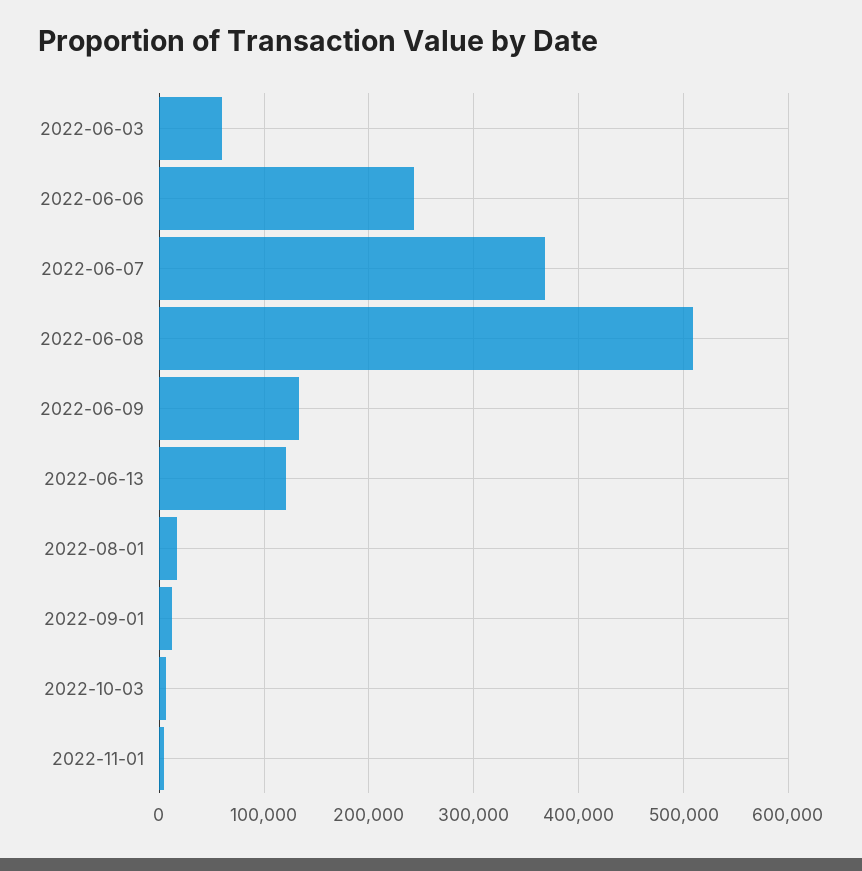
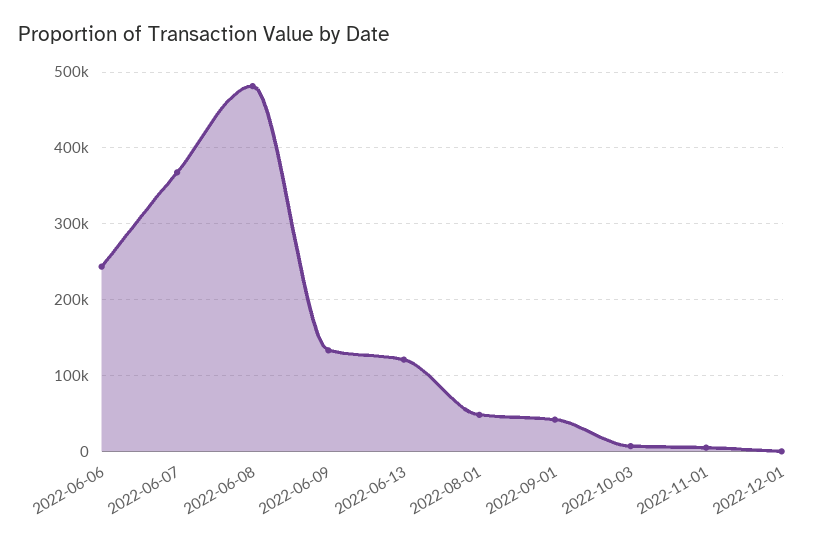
2022-06-03: 60000 -> none
2022-06-08: 510000 -> 480000
2022-08-01: 20000 -> 50000
2022-09-01: 10000 -> 40000
2022-12-01: none -> 0

